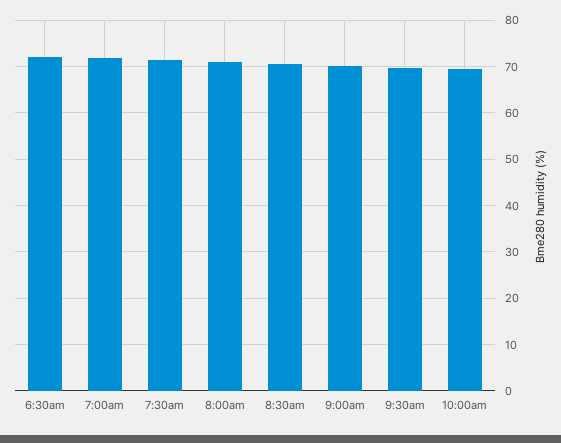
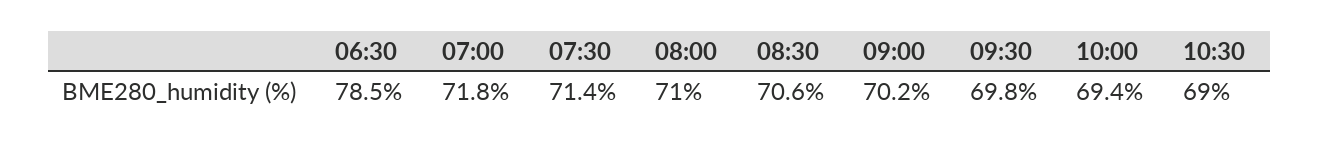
6:30am: 72 -> 78.5
10:30: none -> 69

